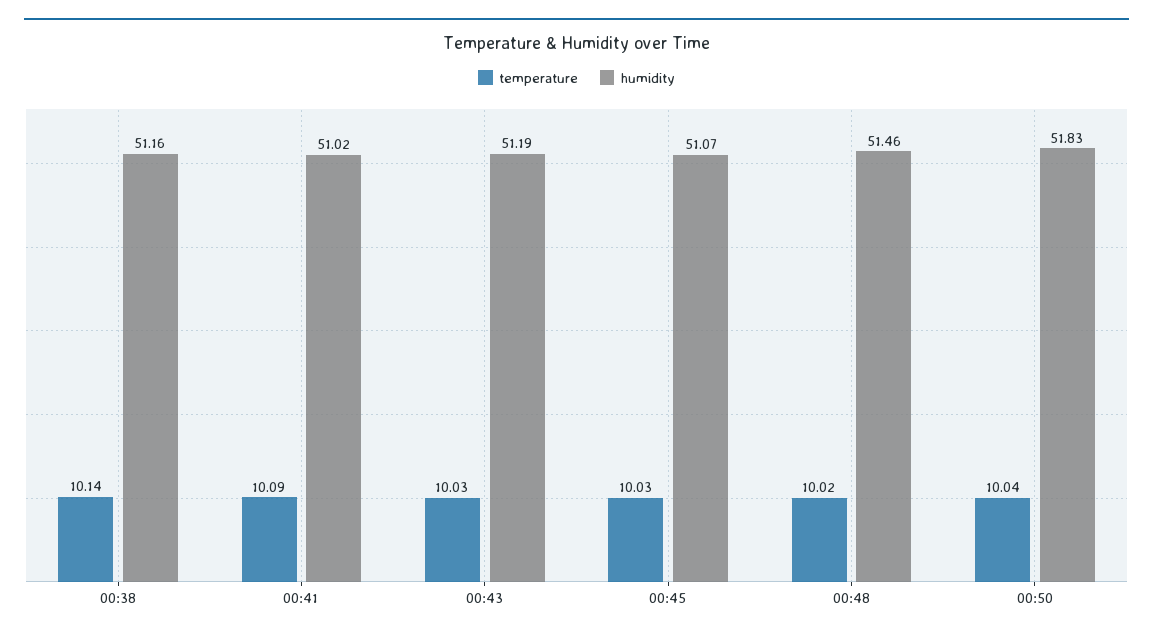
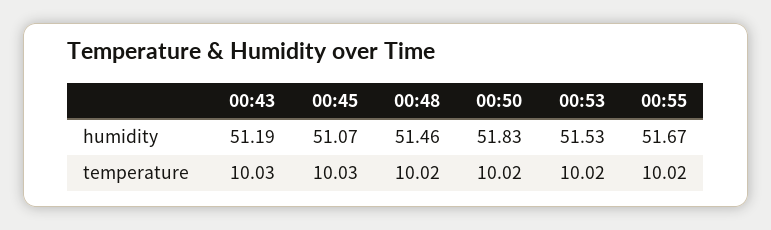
temperature, 00:38: 10.14 -> none
humidity, 00:38: 51.16 -> none
temperature, 00:41: 10.09 -> none
humidity, 00:41: 51.02 -> none
temperature, 00:50: 10.04 -> 10.02
humidity, 00:53: none -> 51.53
humidity, 00:55: none -> 51.67
temperature, 00:53: none -> 10.02
temperature, 00:55: none -> 10.02

